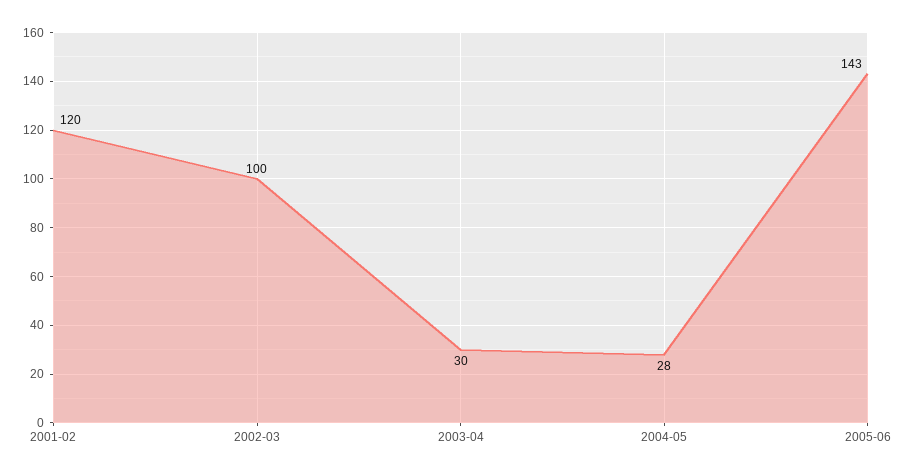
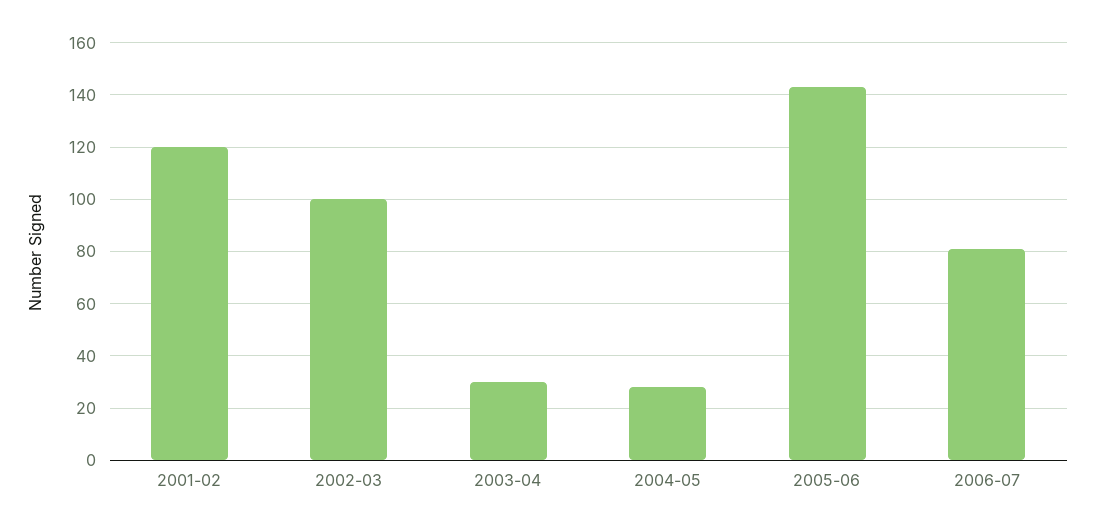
2006-07: none -> 80

